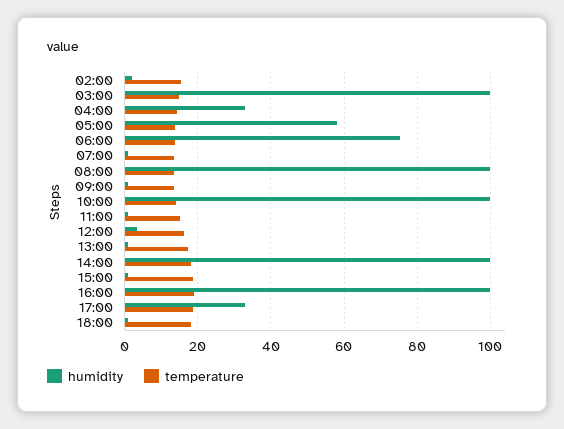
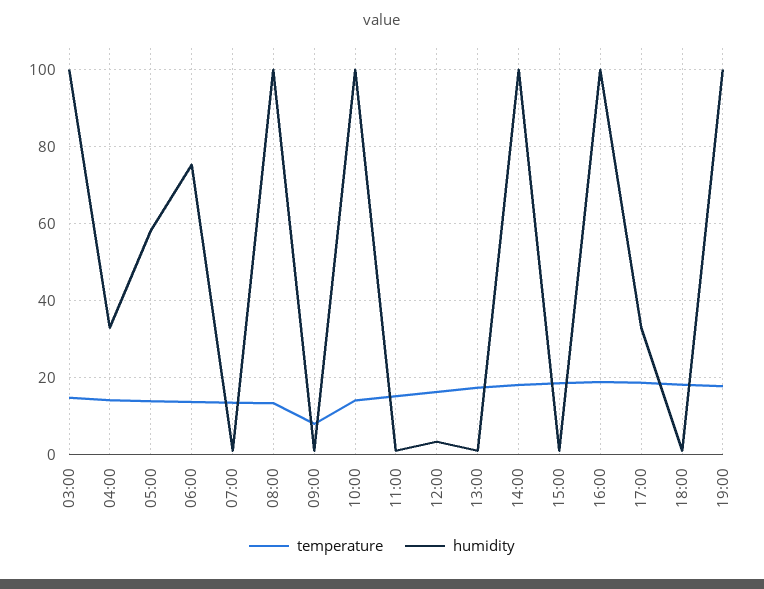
humidity, 02:00: 2 -> none
temperature, 02:00: 16 -> none
temperature, 09:00: 14 -> 8
temperature, 19:00: none -> 18
humidity, 19:00: none -> 100

